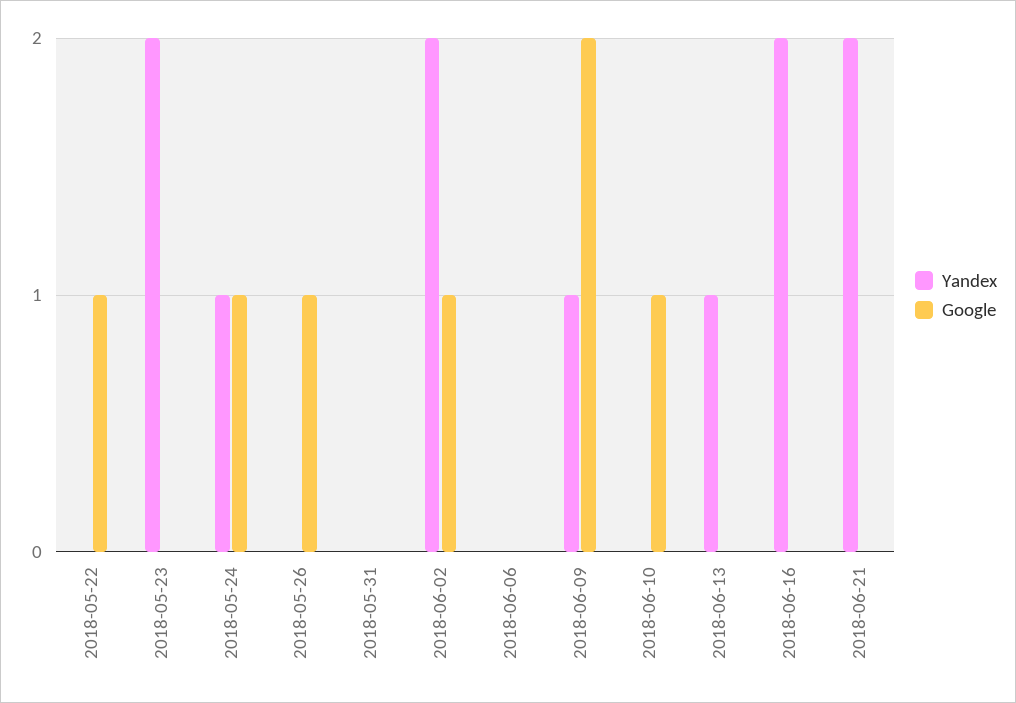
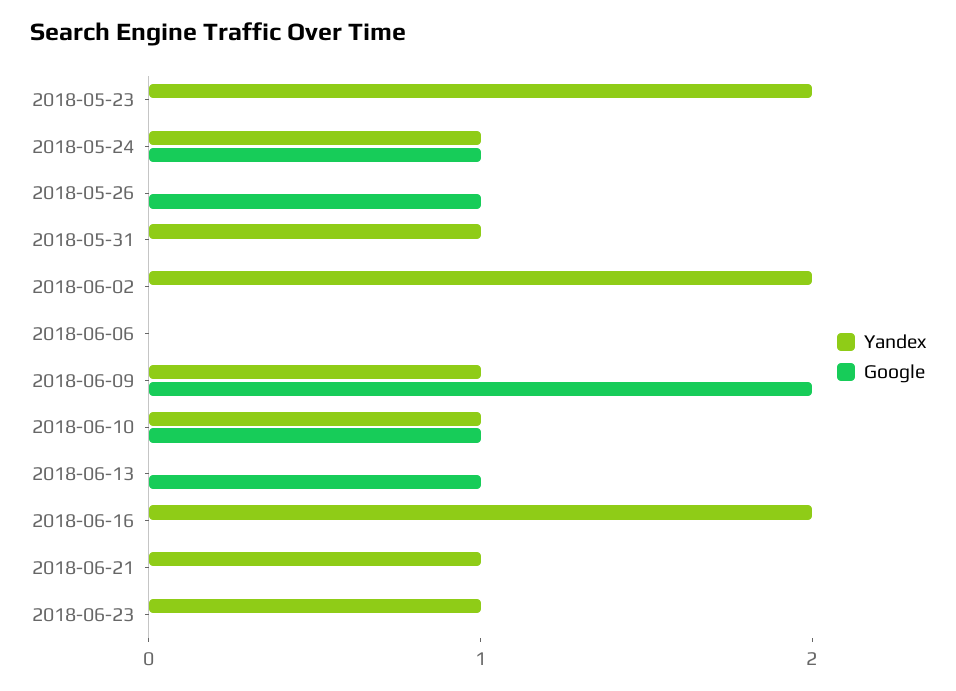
Yandex, 2018-05-22: 0 -> none
Google, 2018-05-22: 1 -> none
Yandex, 2018-05-31: 0 -> 1
Google, 2018-06-02: 1 -> 0
Yandex, 2018-06-10: 0 -> 1
Yandex, 2018-06-13: 1 -> 0
Google, 2018-06-13: 0 -> 1
Yandex, 2018-06-21: 2 -> 1
Yandex, 2018-06-23: none -> 1
Google, 2018-06-23: none -> 0

